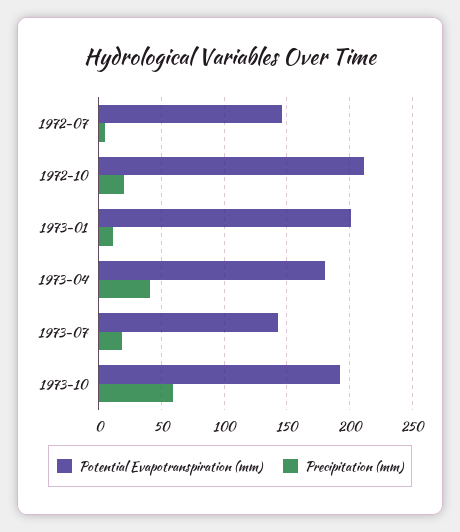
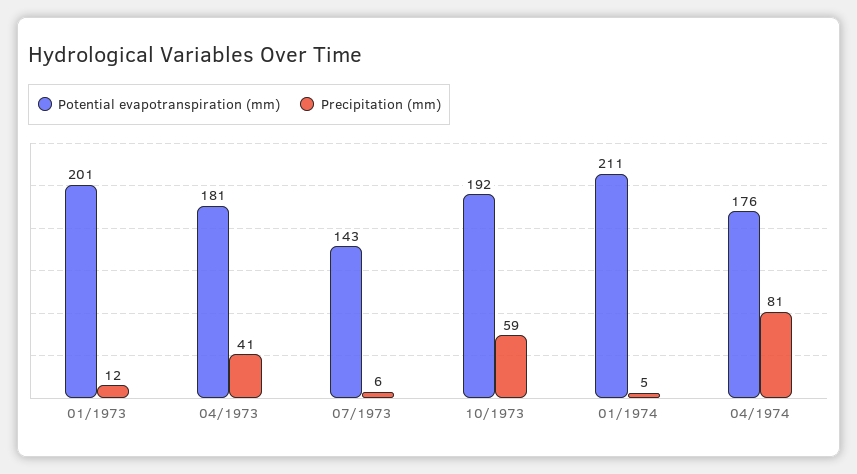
Potential Evapotranspiration (mm), 1972-07: 145 -> none
Precipitation (mm), 1972-07: 5 -> none
Potential Evapotranspiration (mm), 1972-10: 210 -> none
Precipitation (mm), 1972-10: 20 -> none
Precipitation (mm), 1973-07: 20 -> 6
Potential Evapotranspiration (mm), 01/1974: none -> 211
Precipitation (mm), 01/1974: none -> 5
Potential Evapotranspiration (mm), 04/1974: none -> 176
Precipitation (mm), 04/1974: none -> 81

